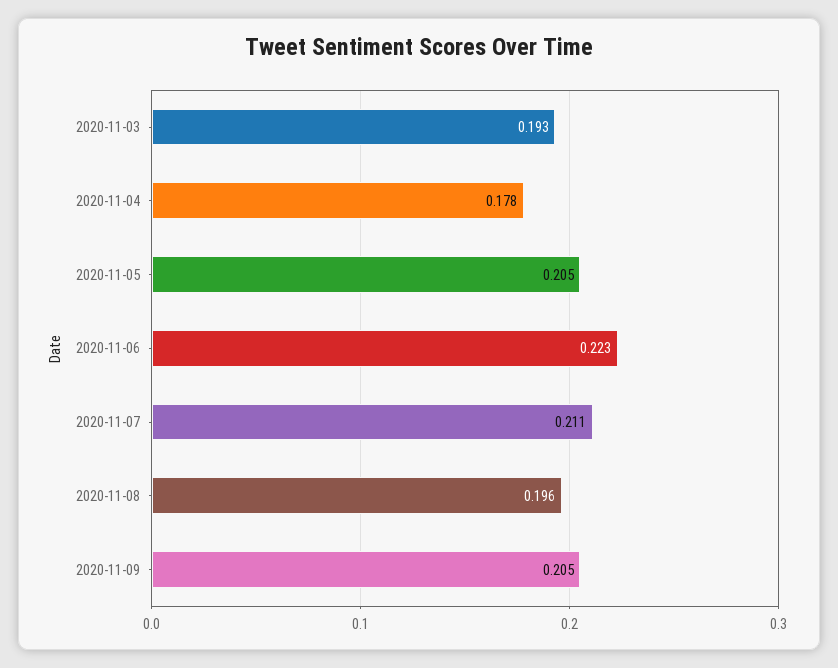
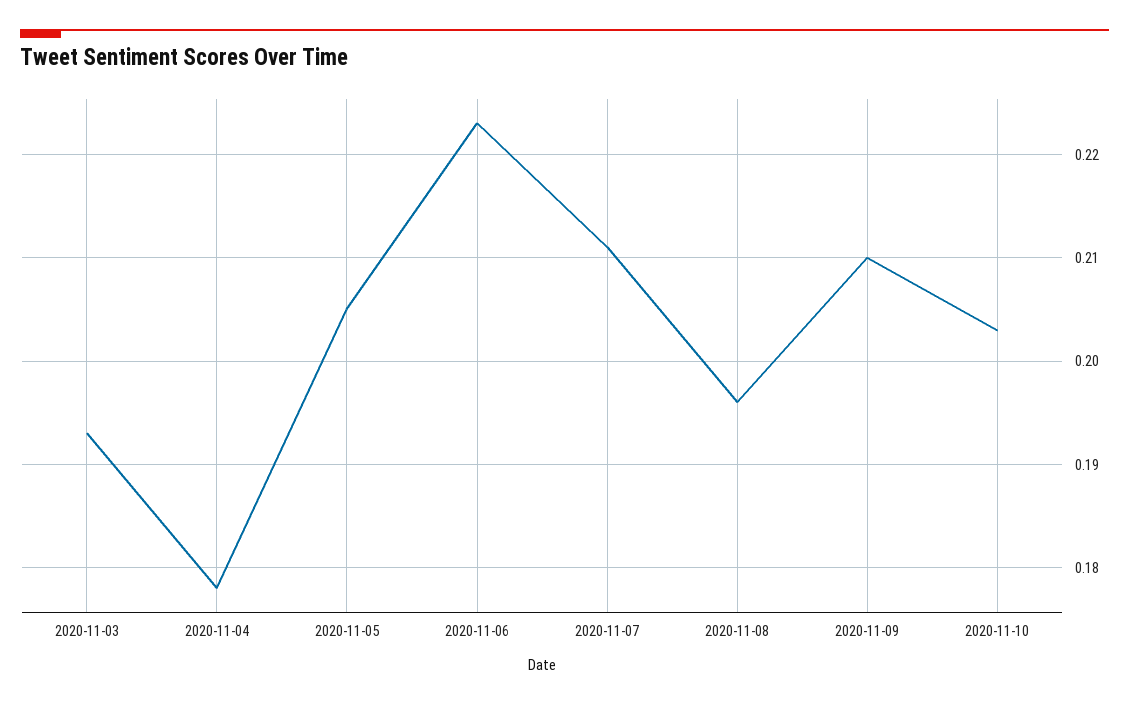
2020-11-09: 0.205 -> 0.21
2020-11-10: none -> 0.203

